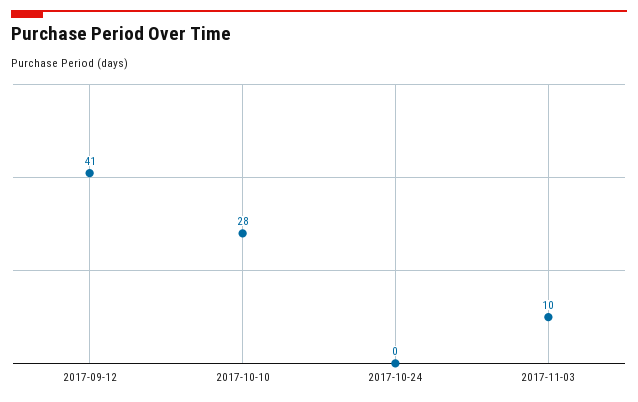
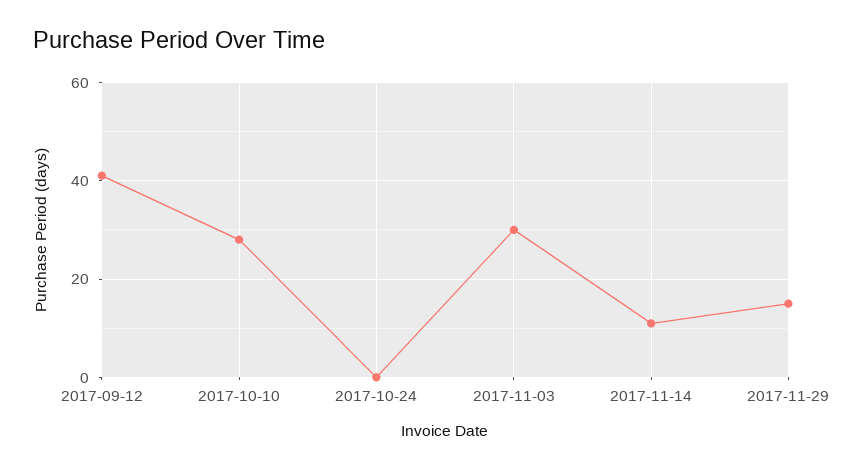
2017-11-03: 10 -> 30
2017-11-14: none -> 10
2017-11-29: none -> 15

